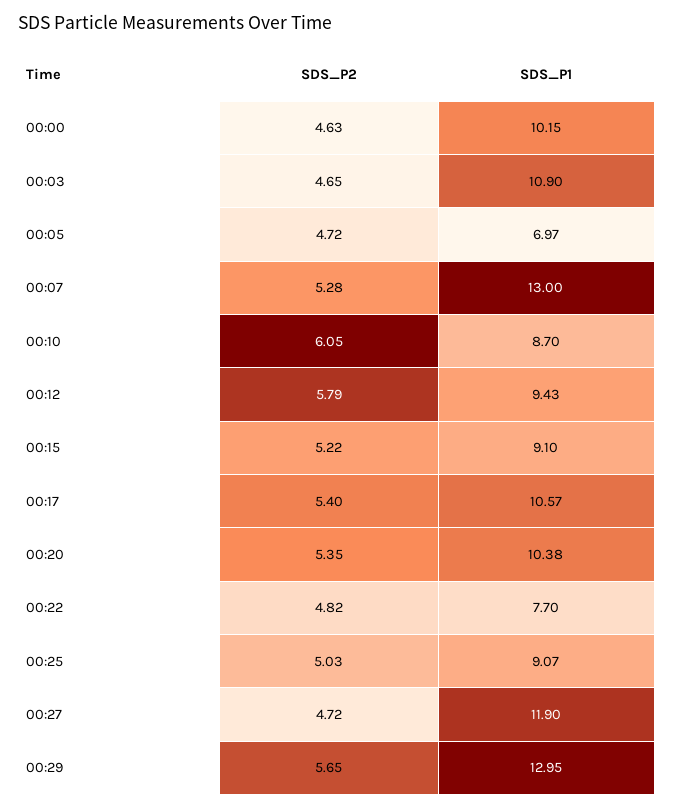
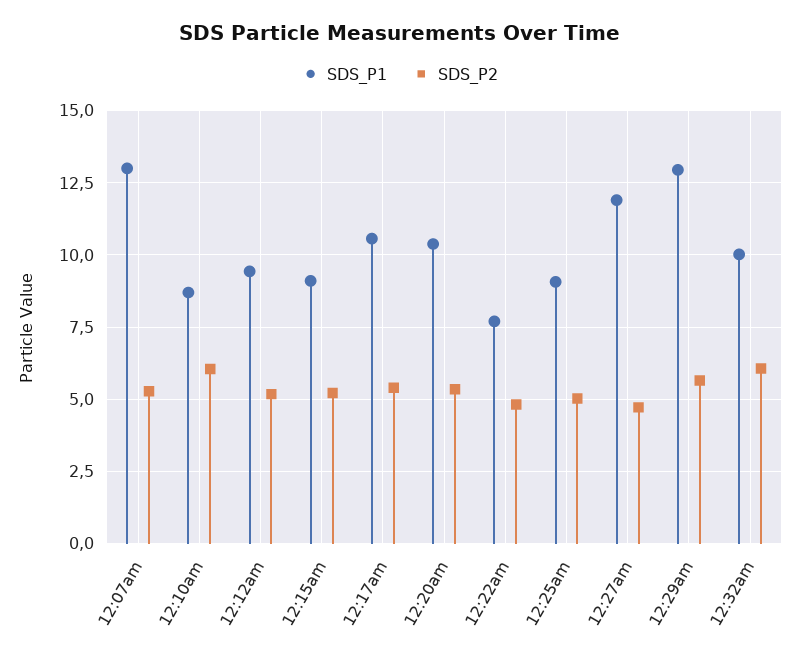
SDS_P2, 00:00: 4.63 -> none
SDS_P1, 00:00: 10.15 -> none
SDS_P2, 00:03: 4.65 -> none
SDS_P1, 00:03: 10.9 -> none
SDS_P2, 00:05: 4.72 -> none
SDS_P1, 00:05: 6.97 -> none
SDS_P2, 00:12: 5.79 -> 5.25
SDS_P1, 12:32am: none -> 10
SDS_P2, 12:32am: none -> 6

